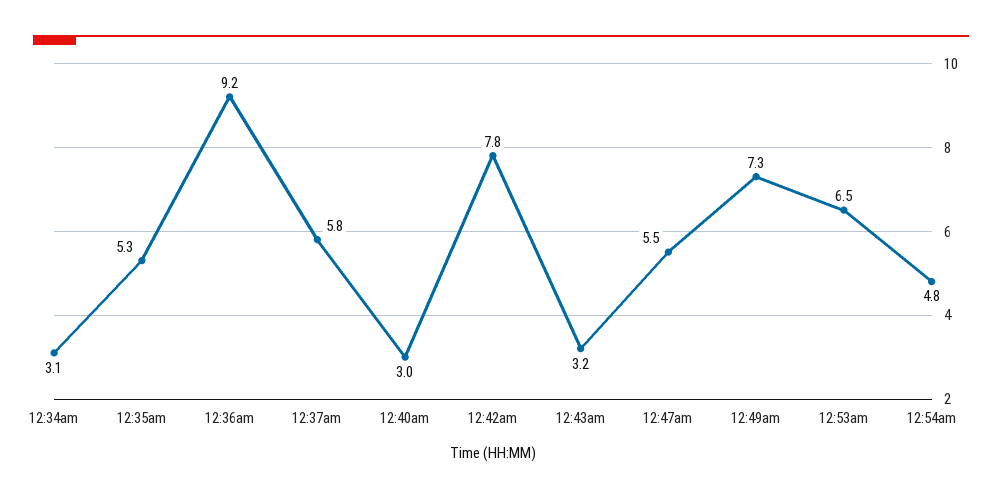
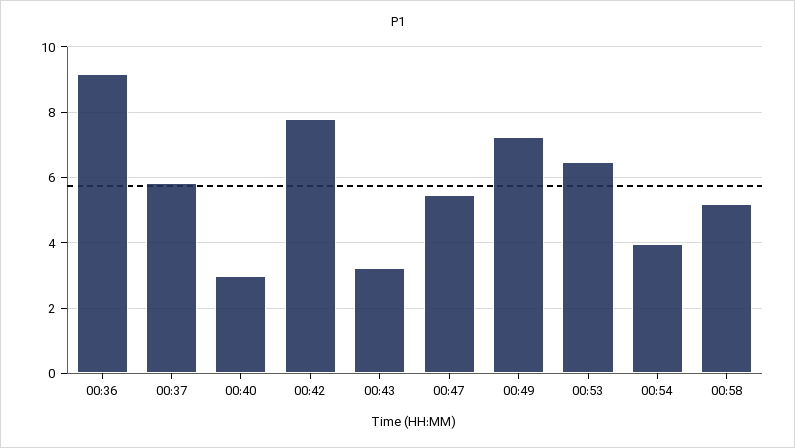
12:34am: 3.1 -> none
12:35am: 5.3 -> none
12:54am: 4.8 -> 4
00:58: none -> 5.2

